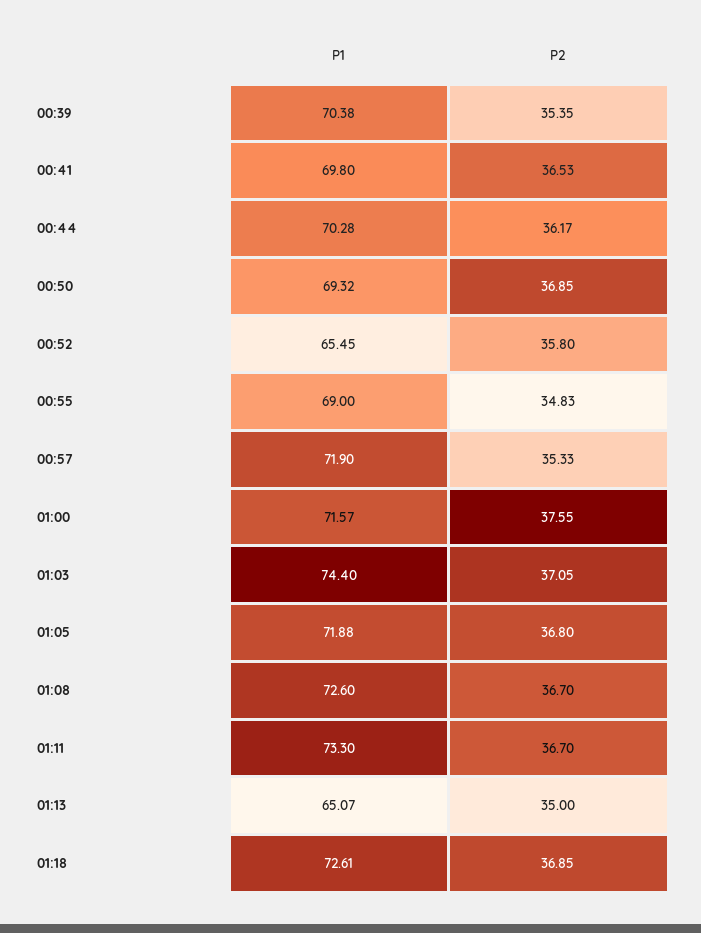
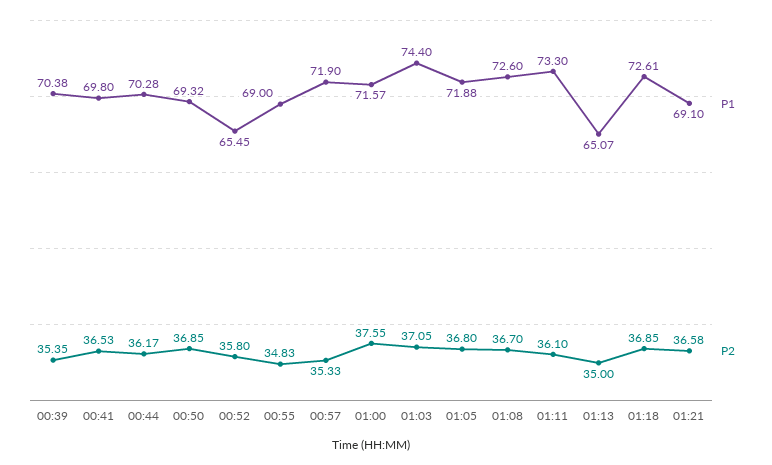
P2, 01:11: 36.7 -> 36.1
P1, 01:21: none -> 69.1
P2, 01:21: none -> 36.58

